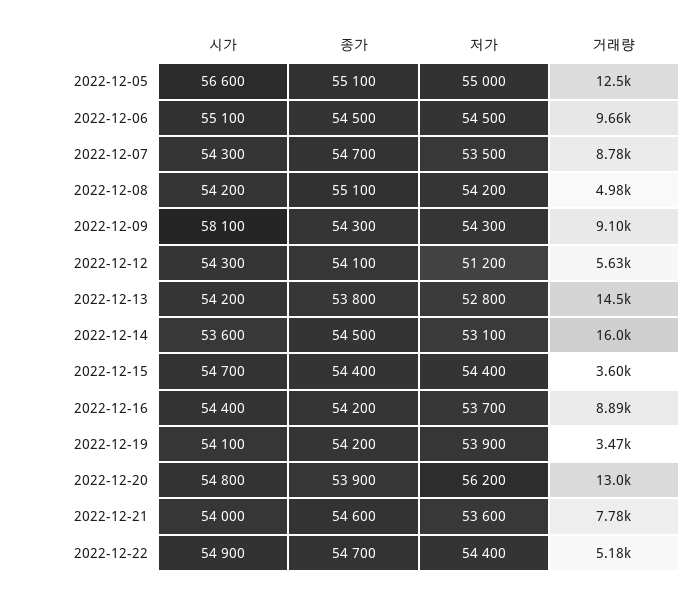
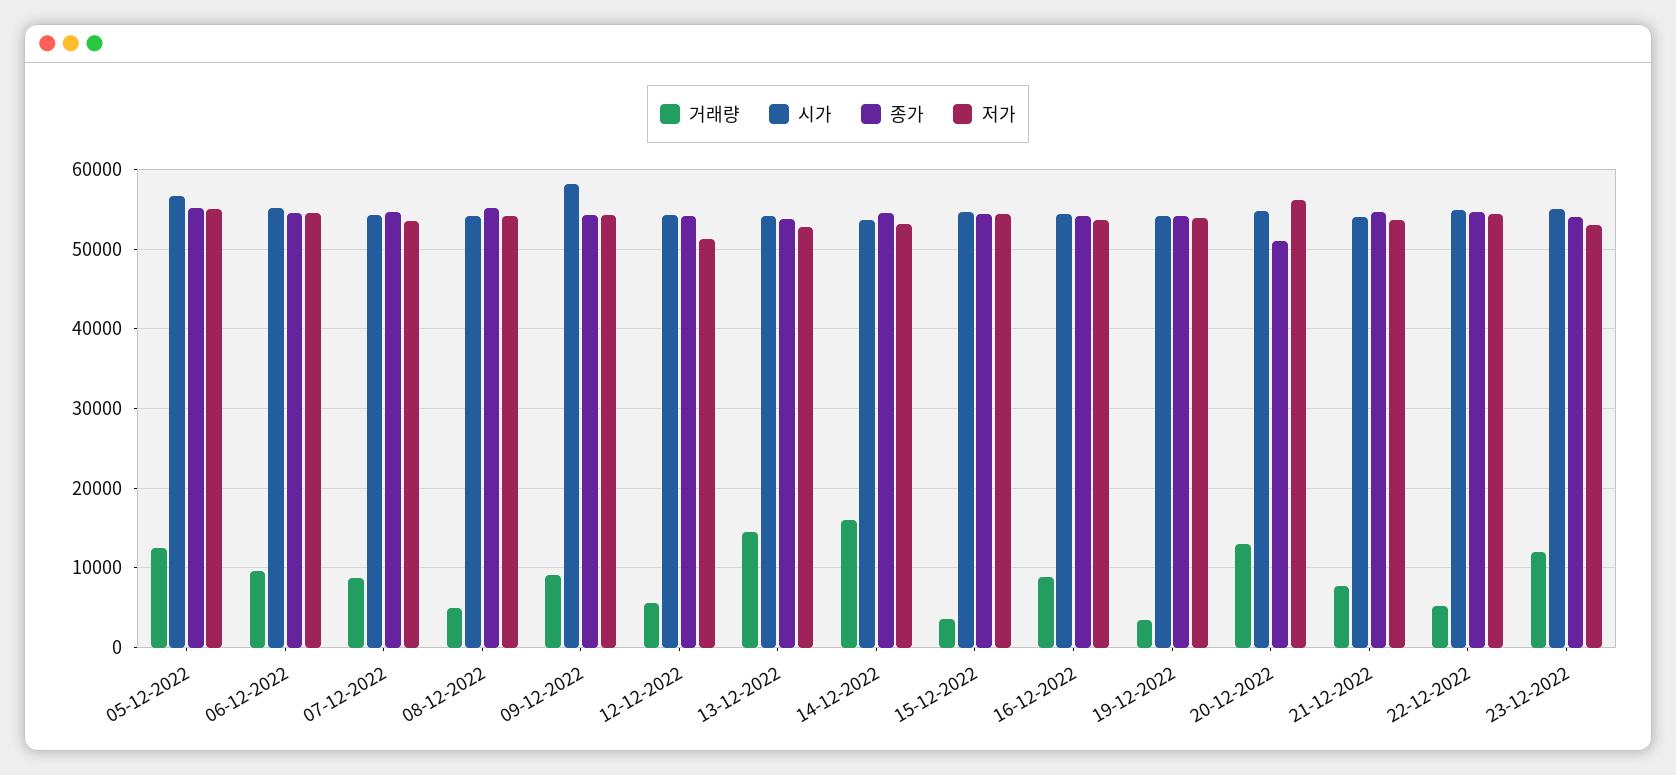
종가, 2022-12-20: 53900 -> 51000
거래량, 23-12-2022: none -> 12000
시가, 23-12-2022: none -> 55000
종가, 23-12-2022: none -> 54000
저가, 23-12-2022: none -> 53000

